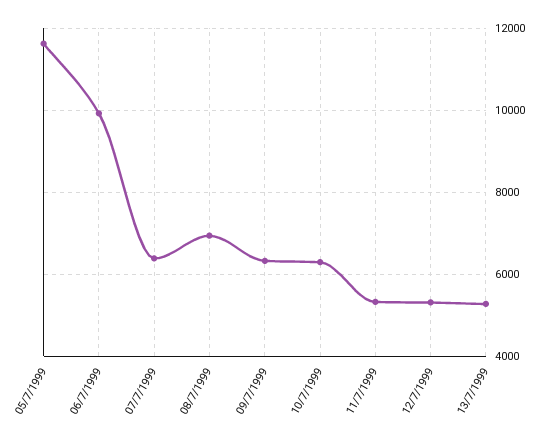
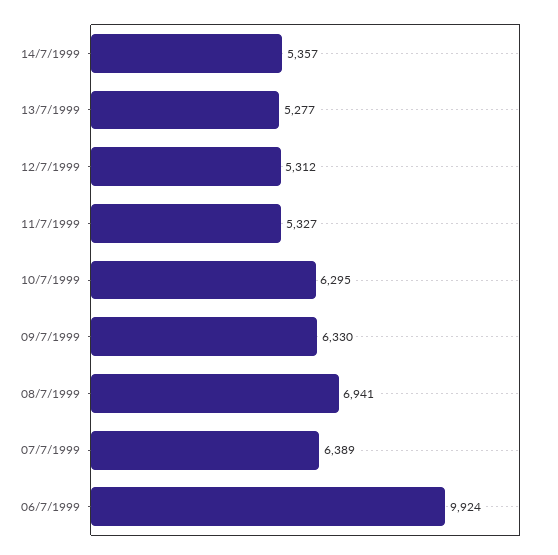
05/7/1999: 11600 -> none
14/7/1999: none -> 5357

